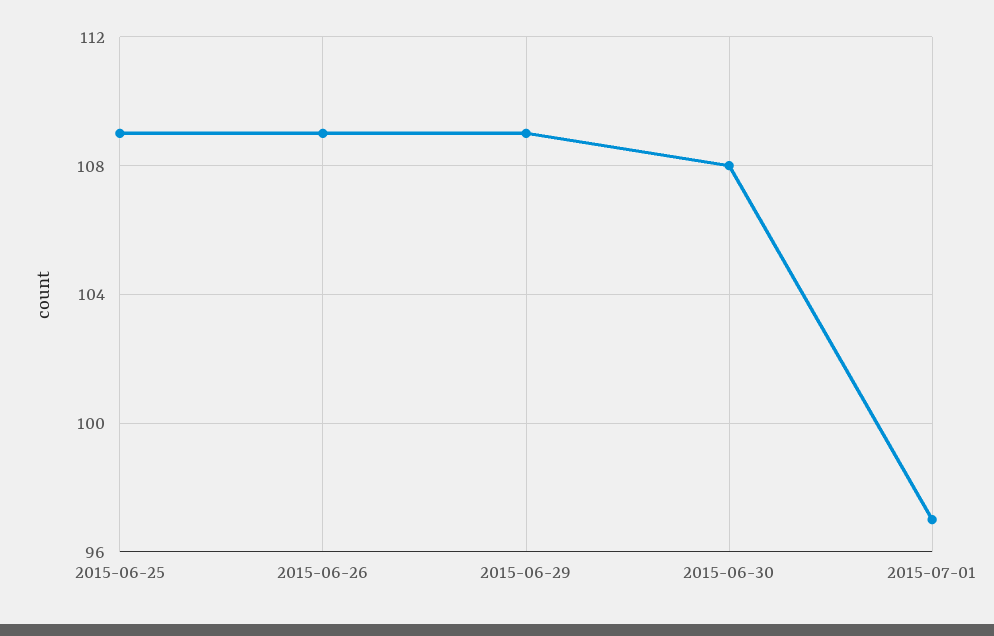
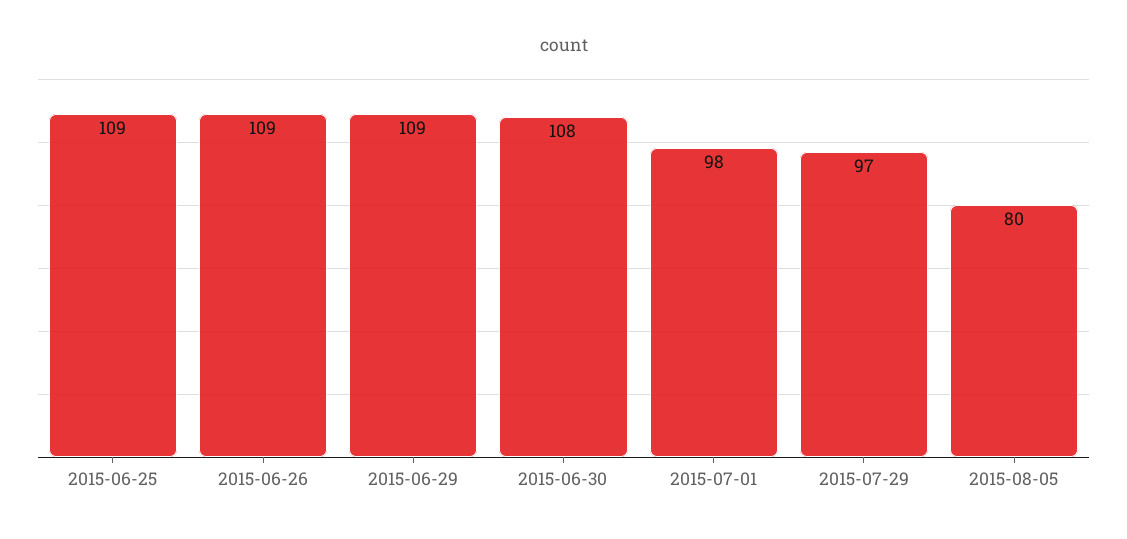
2015-07-01: 97 -> 98
2015-07-29: none -> 97
2015-08-05: none -> 80

